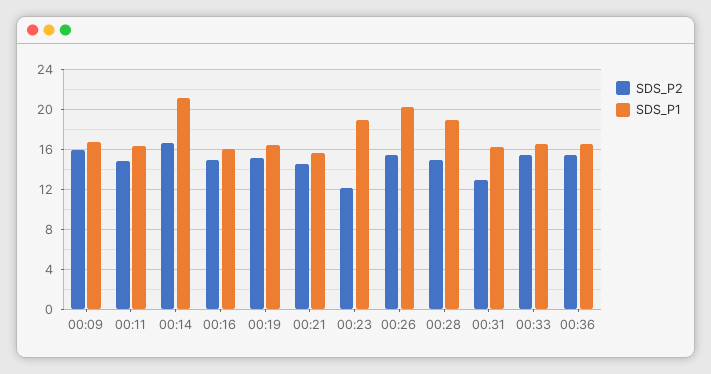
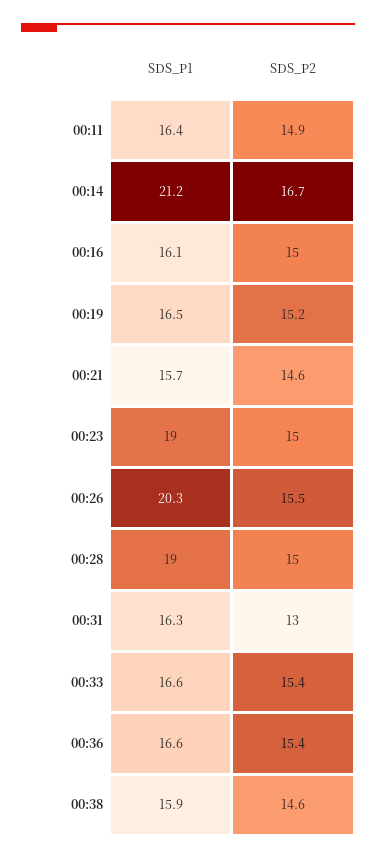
SDS_P2, 00:09: 16 -> none
SDS_P1, 00:09: 17 -> none
SDS_P2, 00:23: 12 -> 15
SDS_P1, 00:38: none -> 15.9
SDS_P2, 00:38: none -> 14.6

